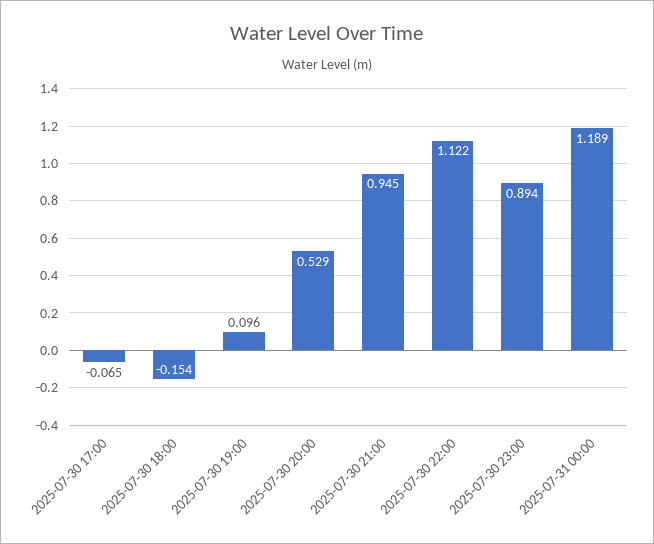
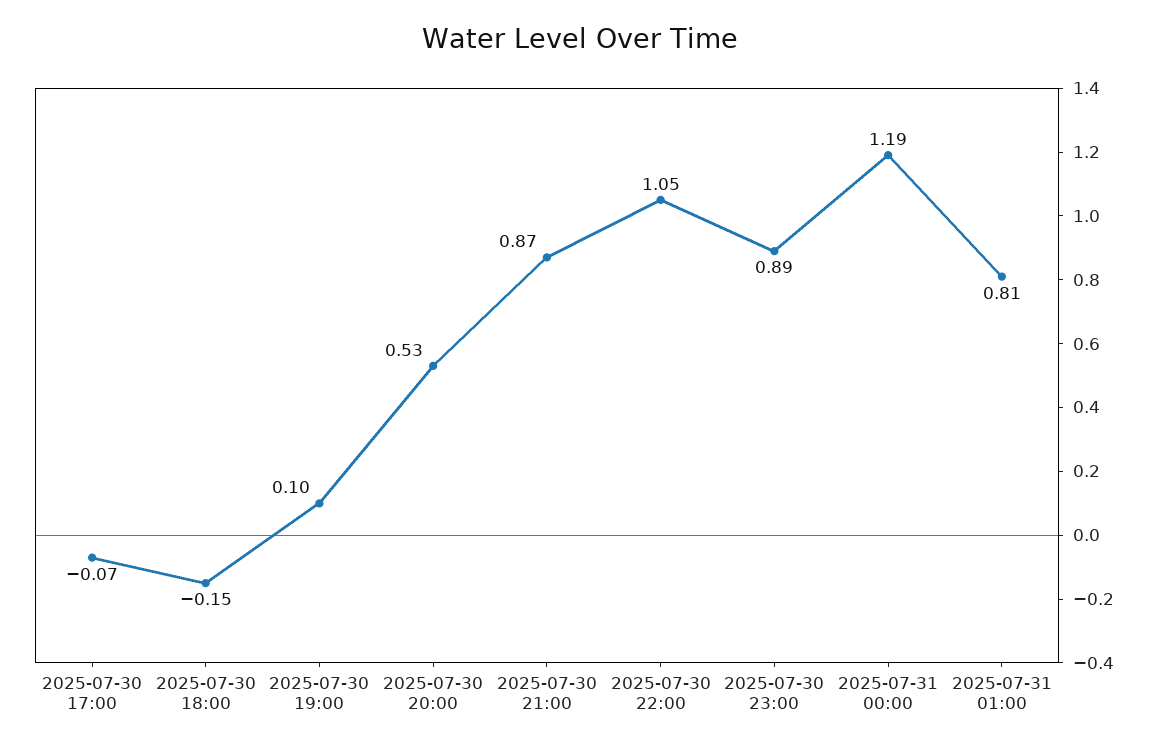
2025-07-30 21:00: 0.945 -> 0.87
2025-07-30 22:00: 1.122 -> 1.05
2025-07-31 01:00: none -> 0.81

